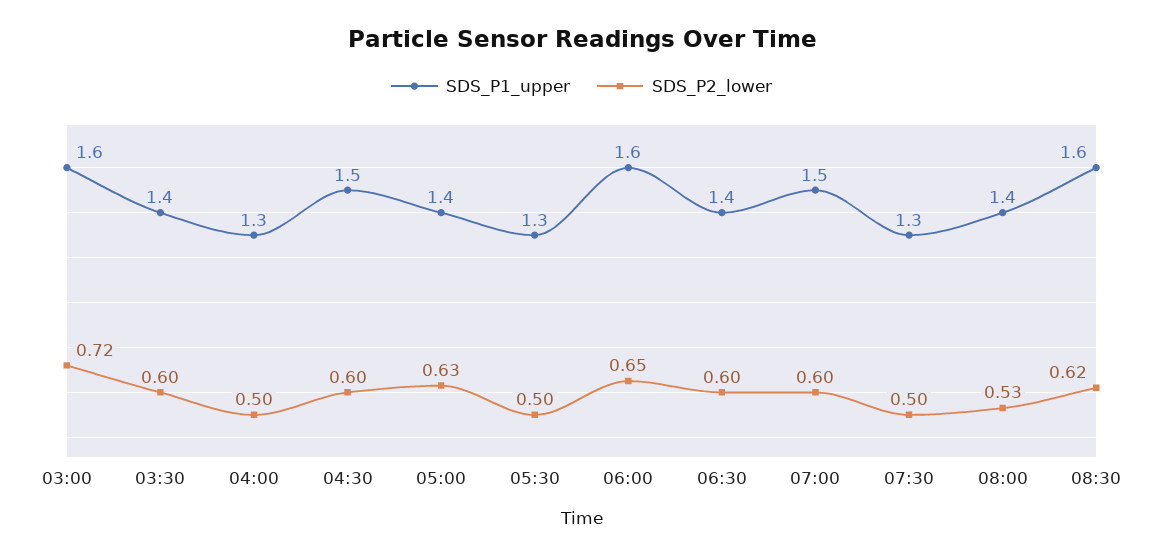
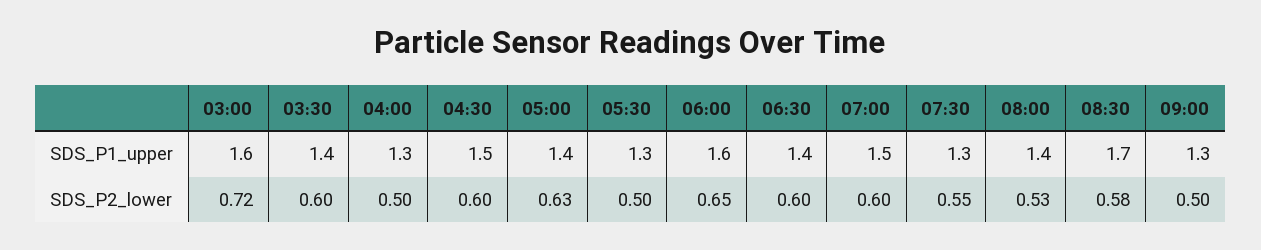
SDS_P2_lower, 07:30: 0.5 -> 0.55
SDS_P1_upper, 08:30: 1.6 -> 1.7
SDS_P2_lower, 08:30: 0.62 -> 0.58
SDS_P1_upper, 09:00: none -> 1.3
SDS_P2_lower, 09:00: none -> 0.5

